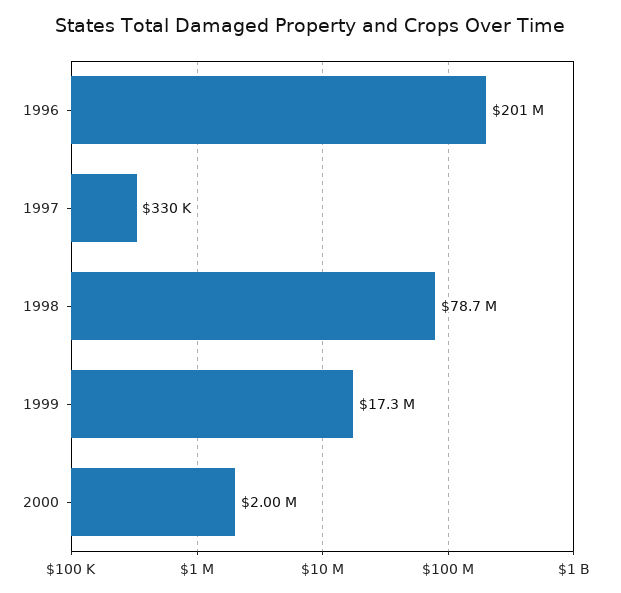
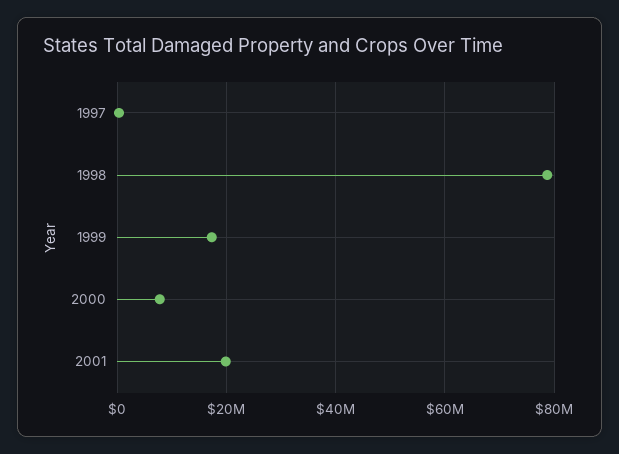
1996: 201000000 -> none
2000: 2000000 -> 8000000
2001: none -> 20000000

